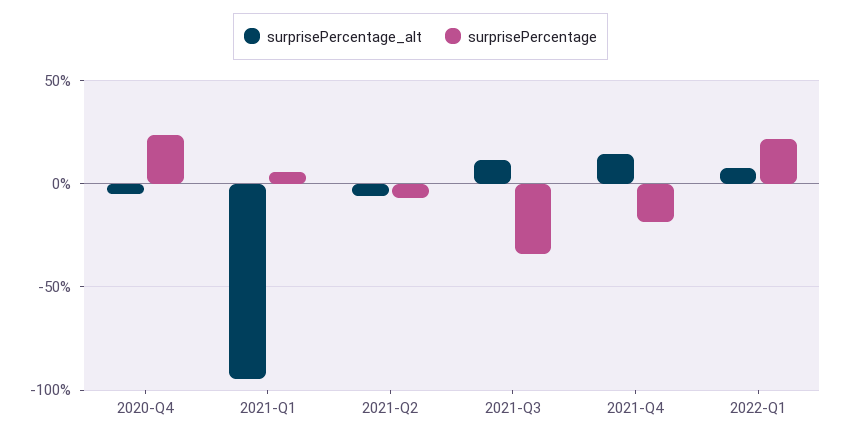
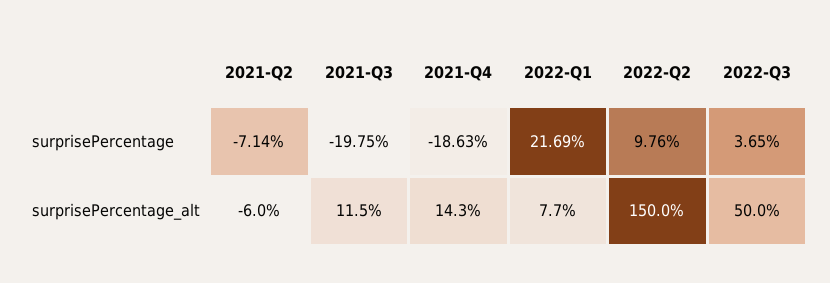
surprisePercentage_alt, 2020-Q4: -5 -> none
surprisePercentage, 2020-Q4: 25 -> none
surprisePercentage_alt, 2021-Q1: -95 -> none
surprisePercentage, 2021-Q1: 5 -> none
surprisePercentage, 2021-Q3: -35 -> -19.75
surprisePercentage, 2022-Q2: none -> 9.76
surprisePercentage, 2022-Q3: none -> 3.65
surprisePercentage_alt, 2022-Q2: none -> 150
surprisePercentage_alt, 2022-Q3: none -> 50

